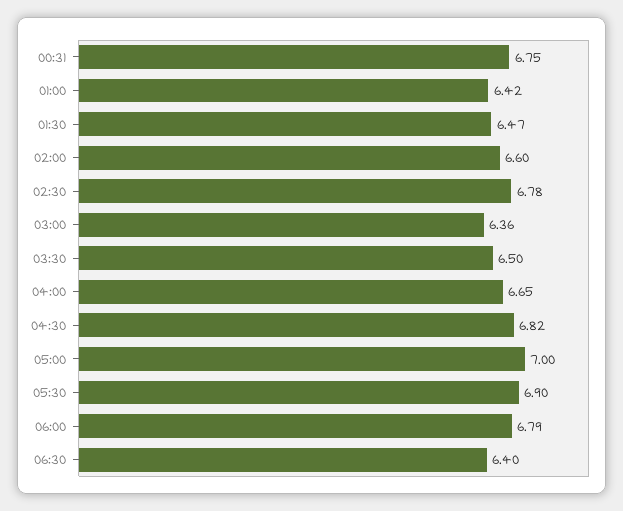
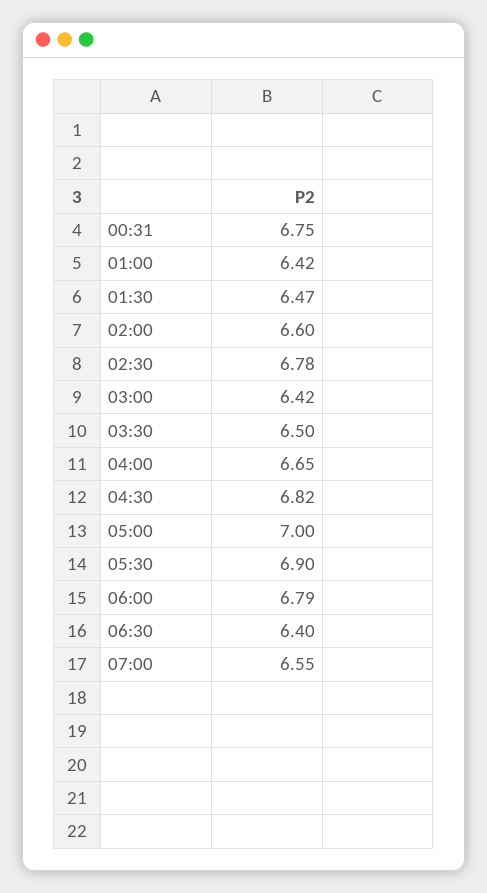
03:00: 6.36 -> 6.42
07:00: none -> 6.55

